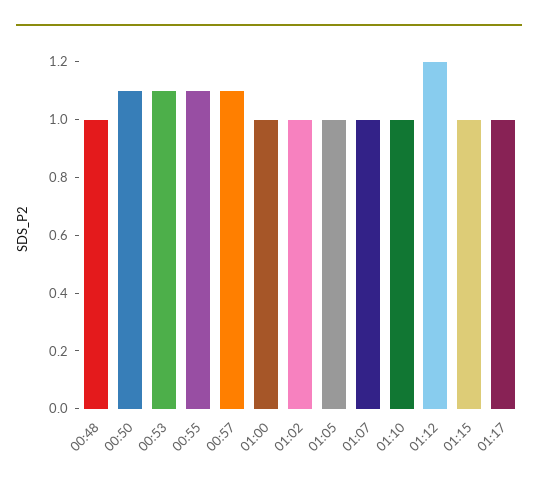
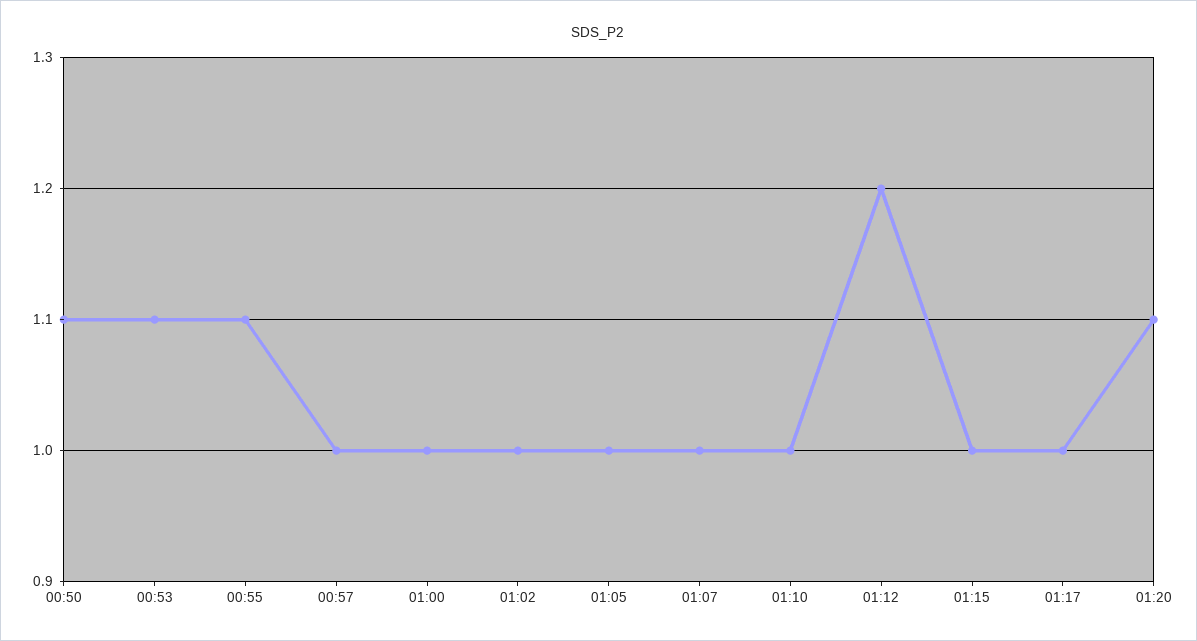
00:48: 1 -> none
00:57: 1.1 -> 1
01:20: none -> 1.1

